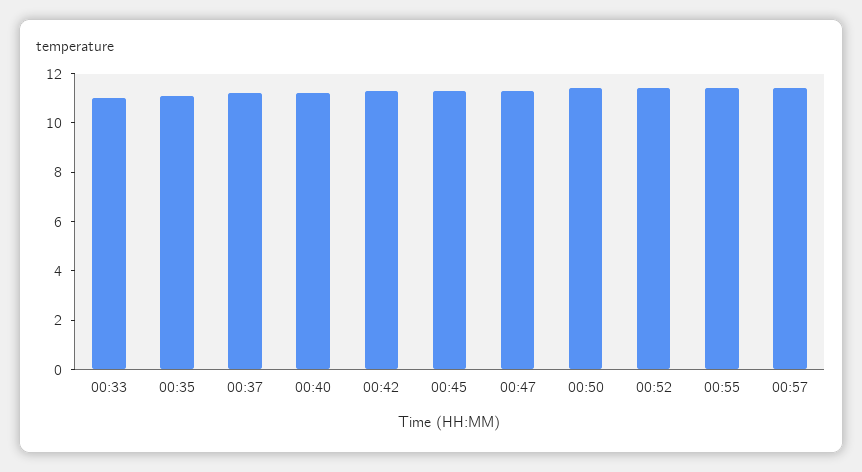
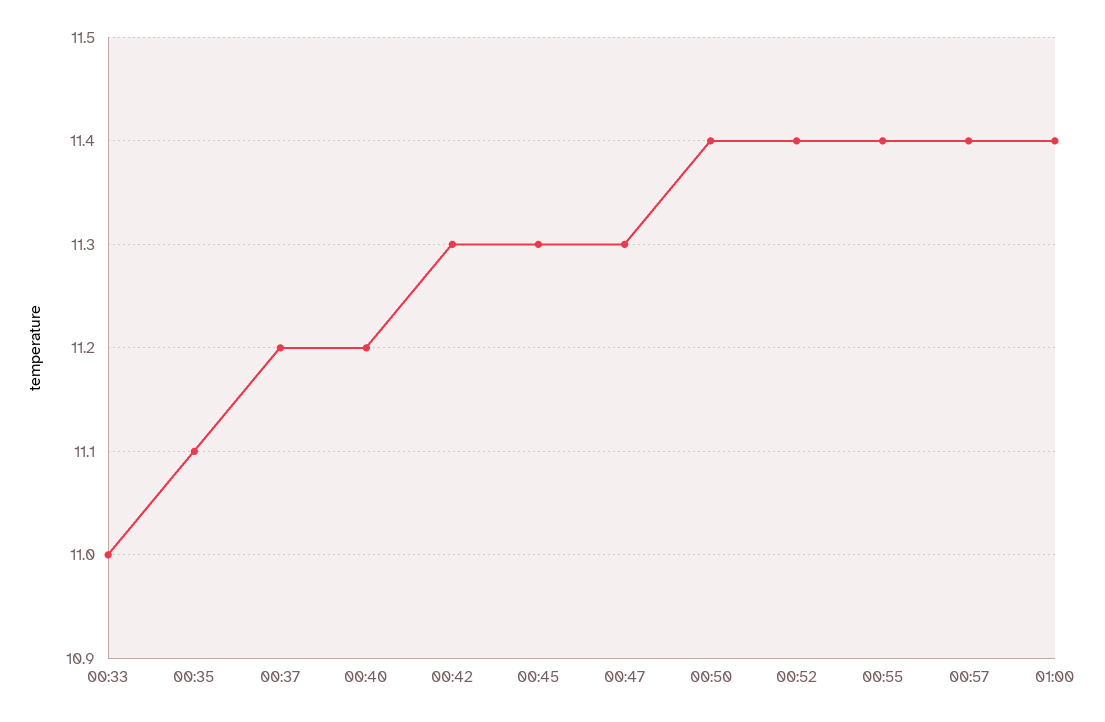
01:00: none -> 11.4

